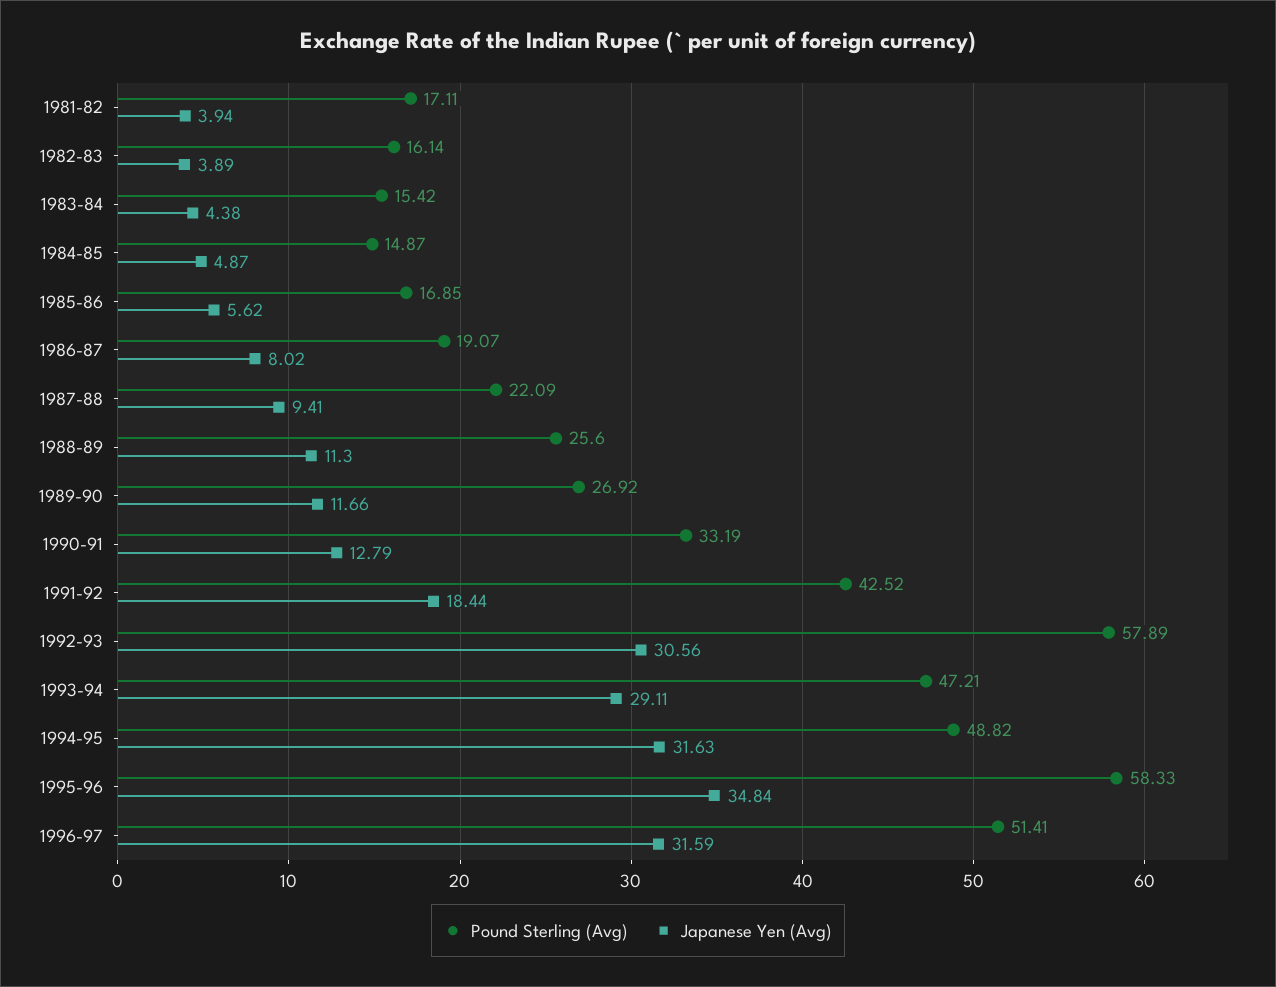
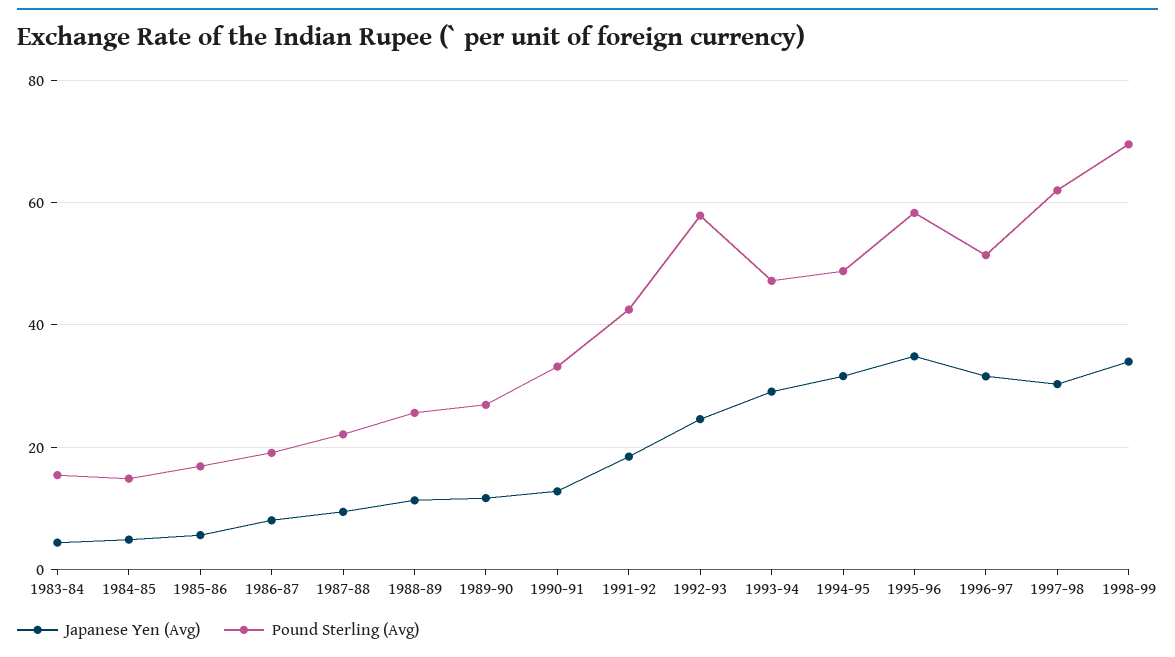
Pound Sterling (Avg), 1981-82: 17.11 -> none
Japanese Yen (Avg), 1981-82: 3.94 -> none
Pound Sterling (Avg), 1982-83: 16.14 -> none
Japanese Yen (Avg), 1982-83: 3.89 -> none
Japanese Yen (Avg), 1992-93: 30.56 -> 24
Japanese Yen (Avg), 1997-98: none -> 30
Pound Sterling (Avg), 1997-98: none -> 62
Japanese Yen (Avg), 1998-99: none -> 34
Pound Sterling (Avg), 1998-99: none -> 70

